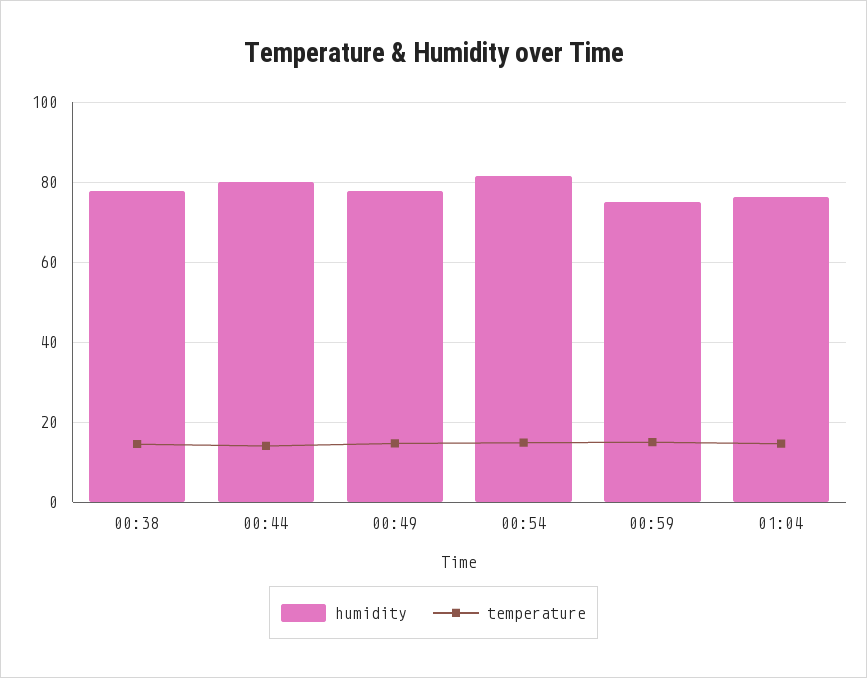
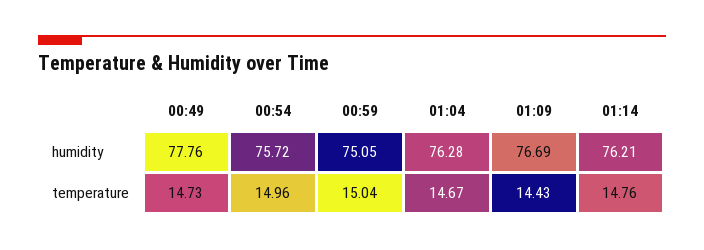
humidity, 00:38: 78 -> none
temperature, 00:38: 14 -> none
humidity, 00:44: 80 -> none
temperature, 00:44: 14 -> none
humidity, 00:54: 82 -> 75.72
humidity, 01:09: none -> 76.69
humidity, 01:14: none -> 76.21
temperature, 01:09: none -> 14.43
temperature, 01:14: none -> 14.76

